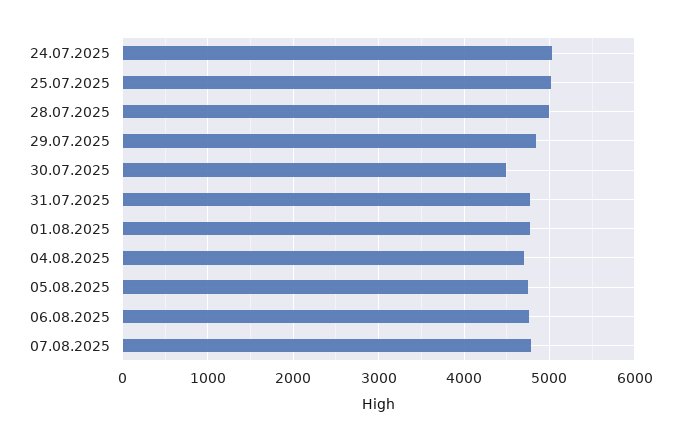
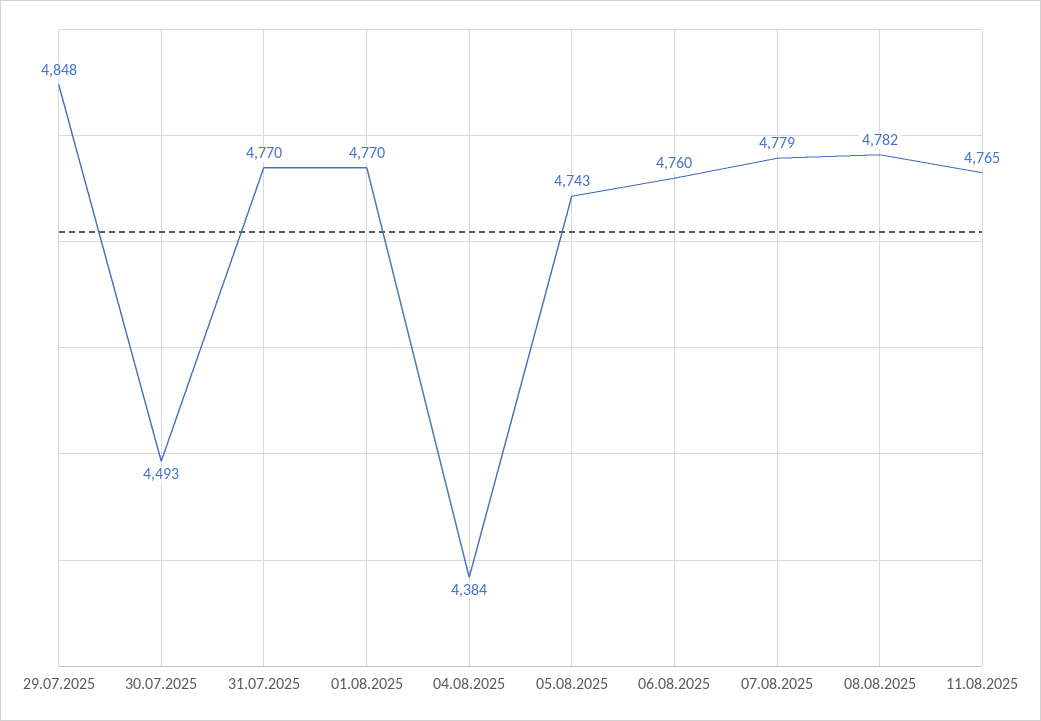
24.07.2025: 5000 -> none
25.07.2025: 5000 -> none
28.07.2025: 5000 -> none
04.08.2025: 4700 -> 4384
08.08.2025: none -> 4782
11.08.2025: none -> 4765

